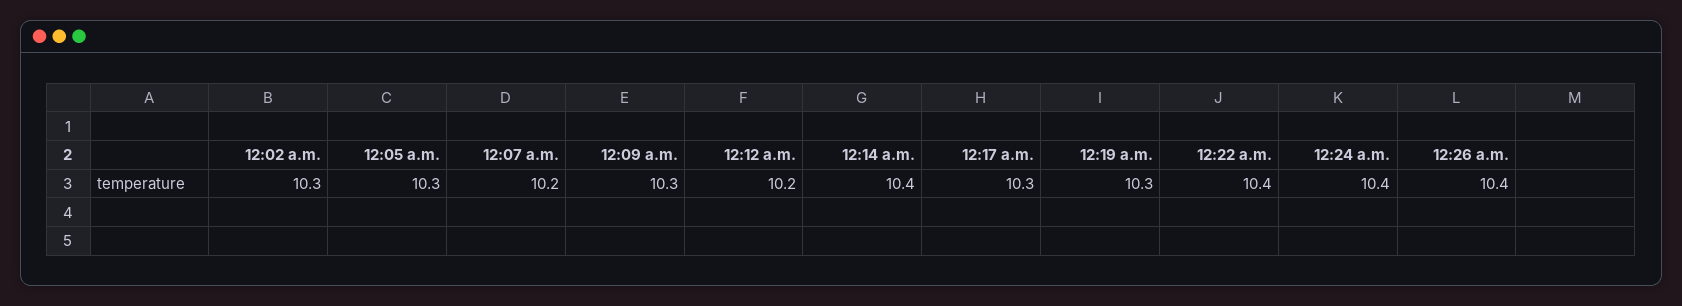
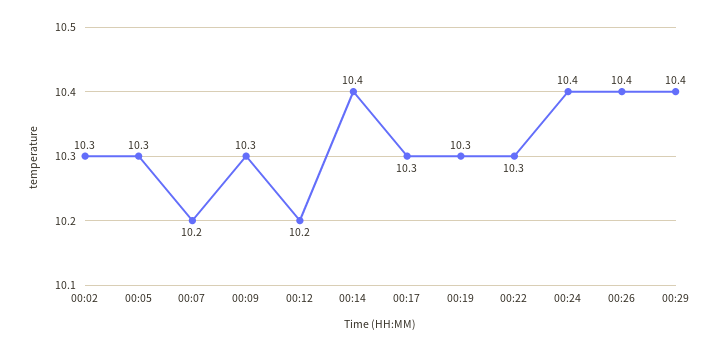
12:22 a.m.: 10.4 -> 10.3
00:29: none -> 10.4

